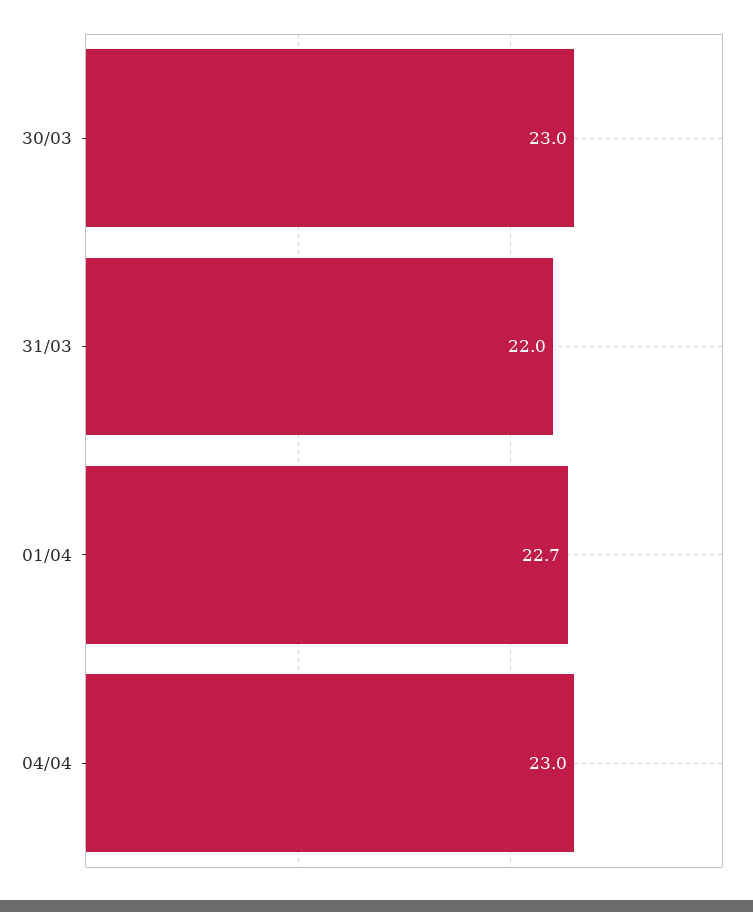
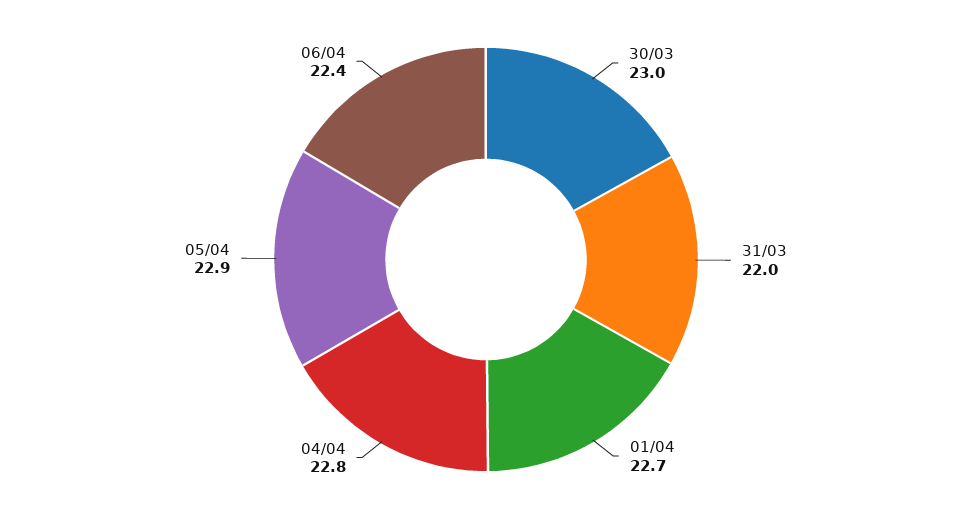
04/04: 23 -> 22.8
05/04: none -> 22.9
06/04: none -> 22.4

